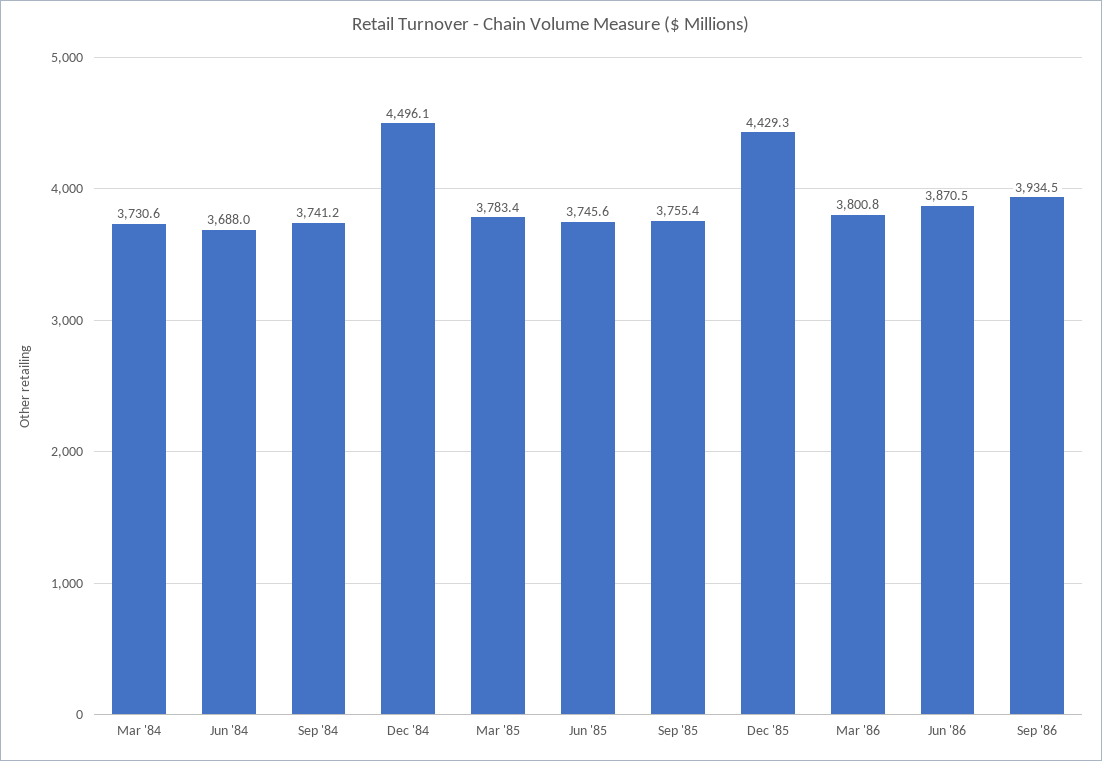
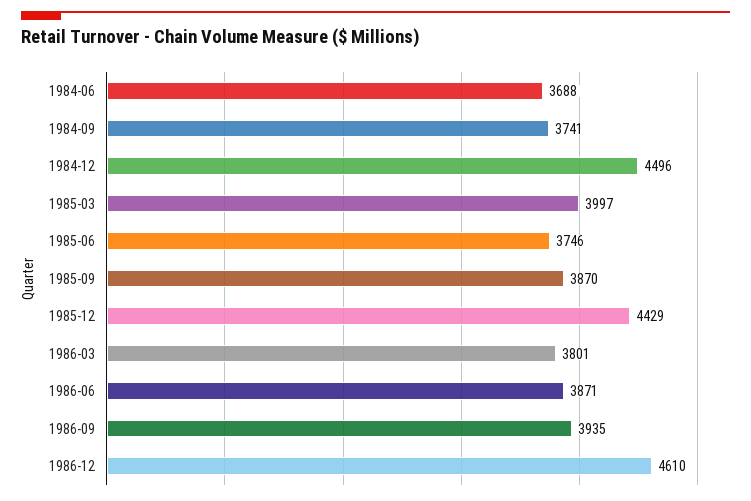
Mar '84: 3730.6 -> none
Mar '85: 3783.4 -> 3997
Sep '85: 3755.4 -> 3870
1986-12: none -> 4610

